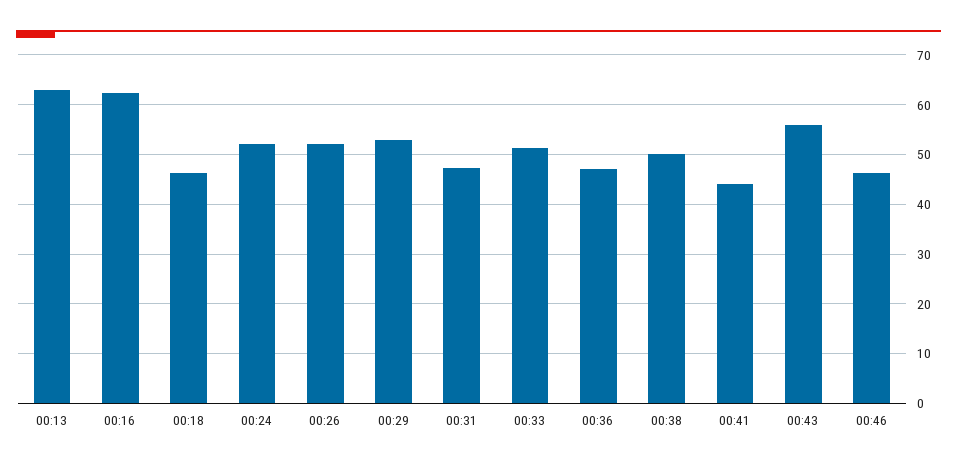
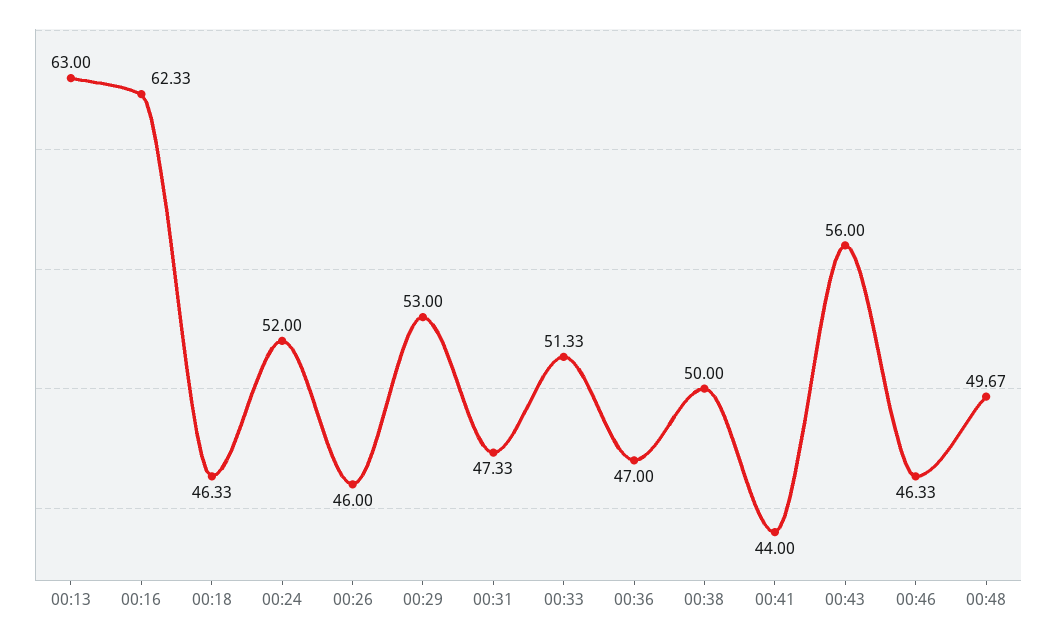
00:26: 52 -> 46
00:48: none -> 49.67

